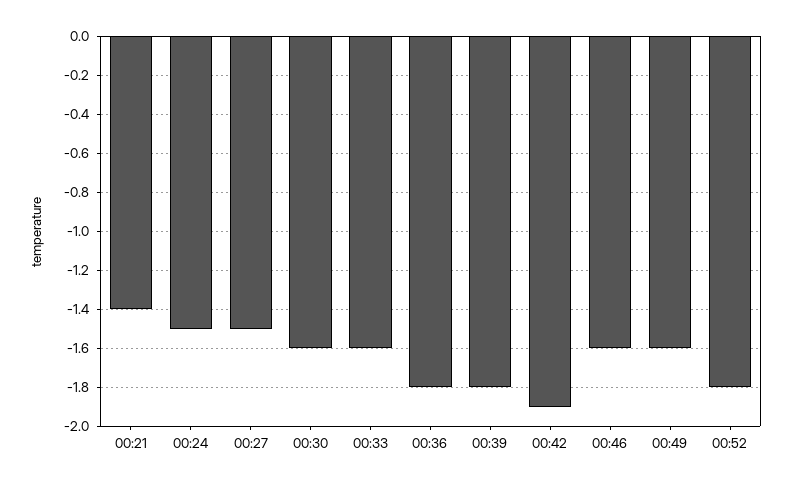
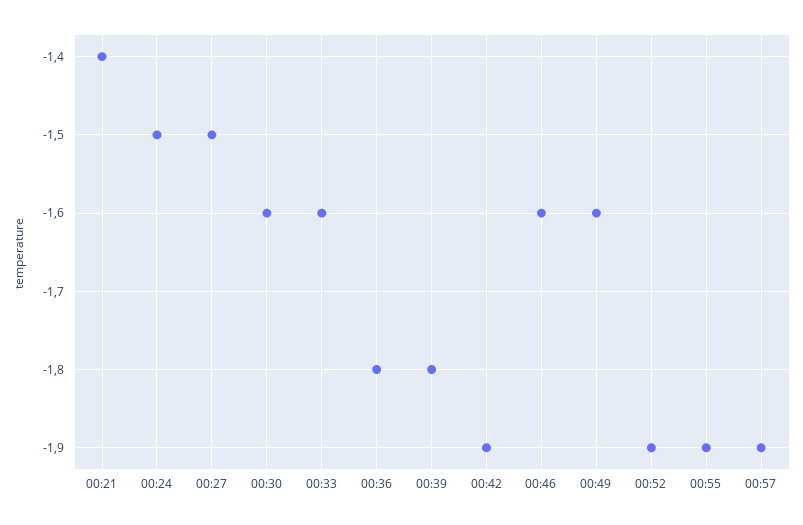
00:52: -1.8 -> -1.9
00:55: none -> -1.9
00:57: none -> -1.9

